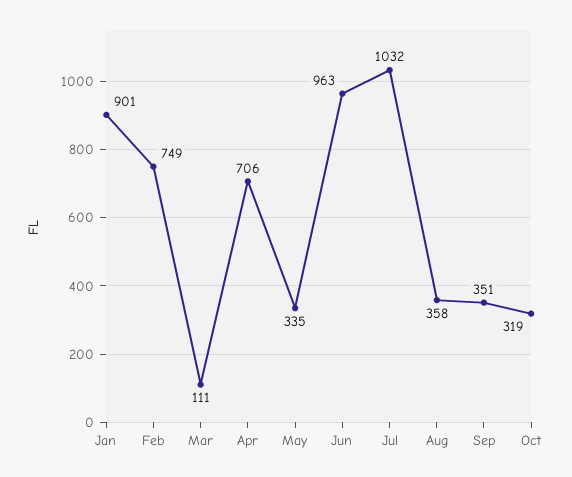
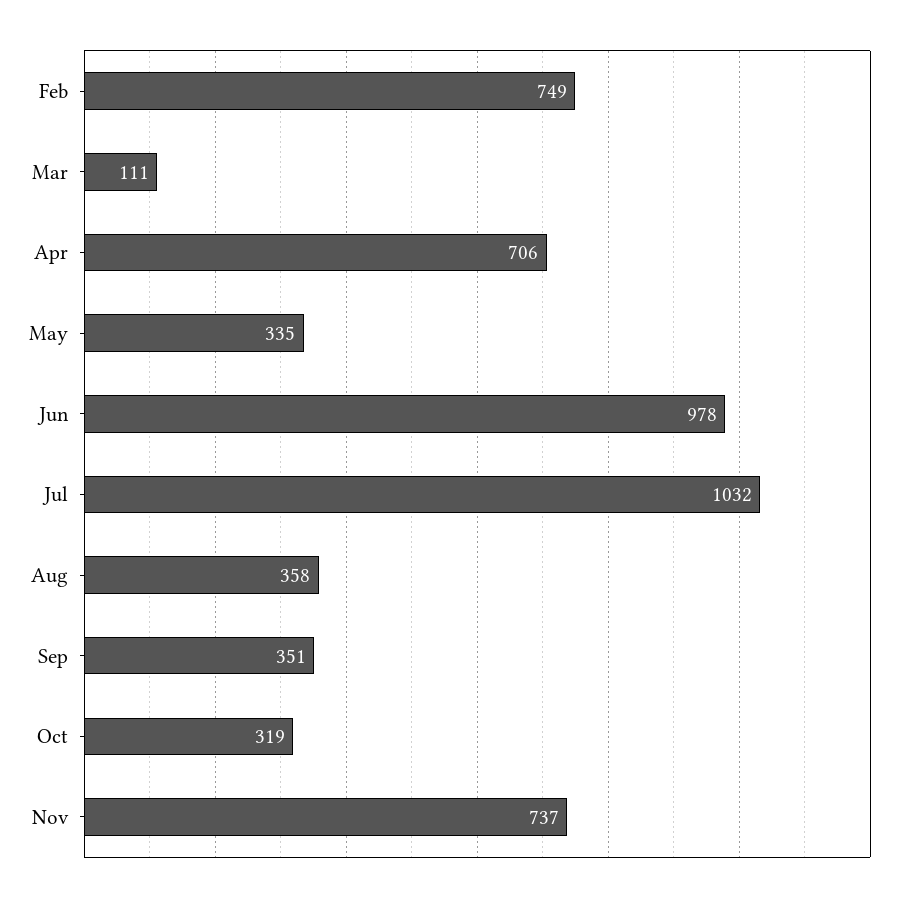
Jan: 901 -> none
Jun: 963 -> 978
Nov: none -> 737

